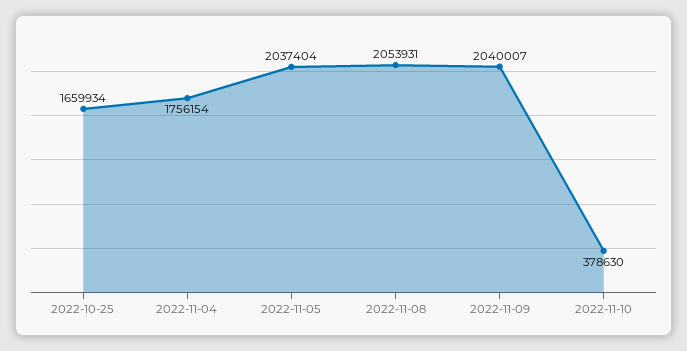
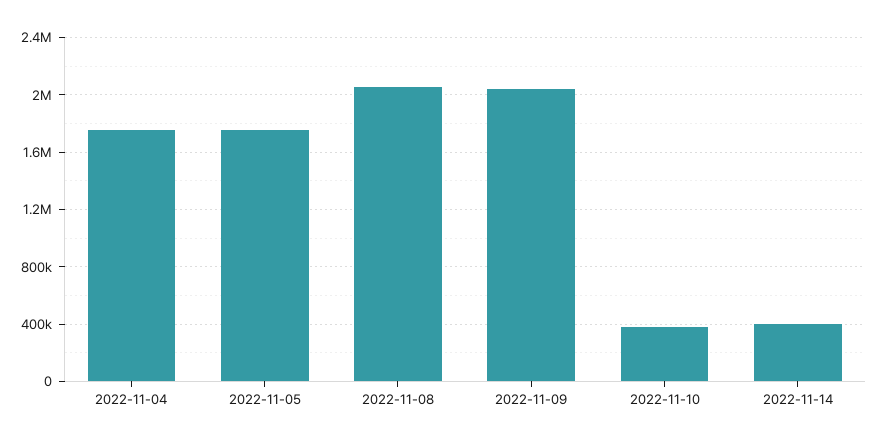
2022-10-25: 1659934 -> none
2022-11-05: 2037404 -> 1750000
2022-11-14: none -> 400000

